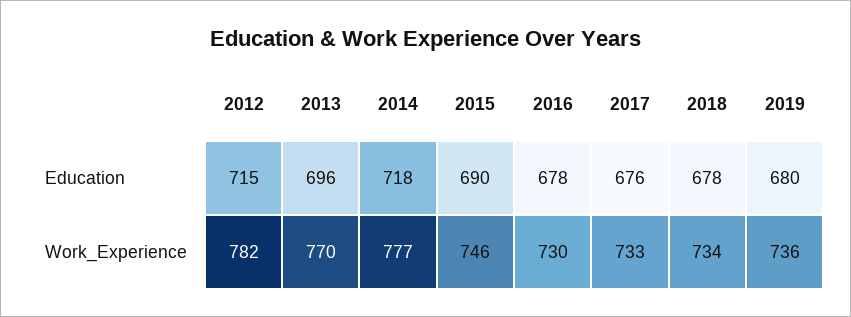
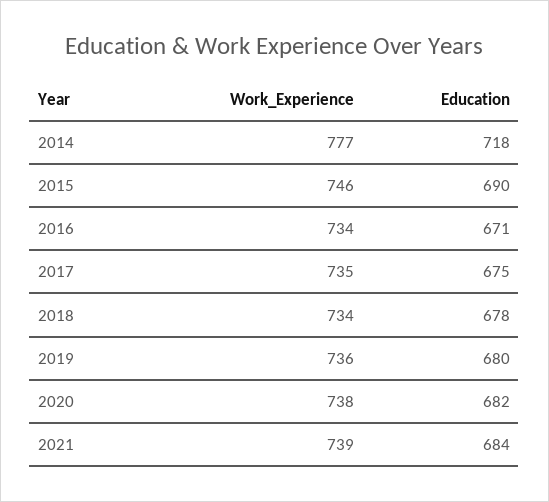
2012, Education: 715 -> none
2013, Education: 696 -> none
2016, Education: 678 -> 671
2017, Education: 676 -> 675
2012, Work_Experience: 782 -> none
2013, Work_Experience: 770 -> none
2016, Work_Experience: 730 -> 734
2017, Work_Experience: 733 -> 735
2020, Work_Experience: none -> 738
2020, Education: none -> 682
2021, Work_Experience: none -> 739
2021, Education: none -> 684

